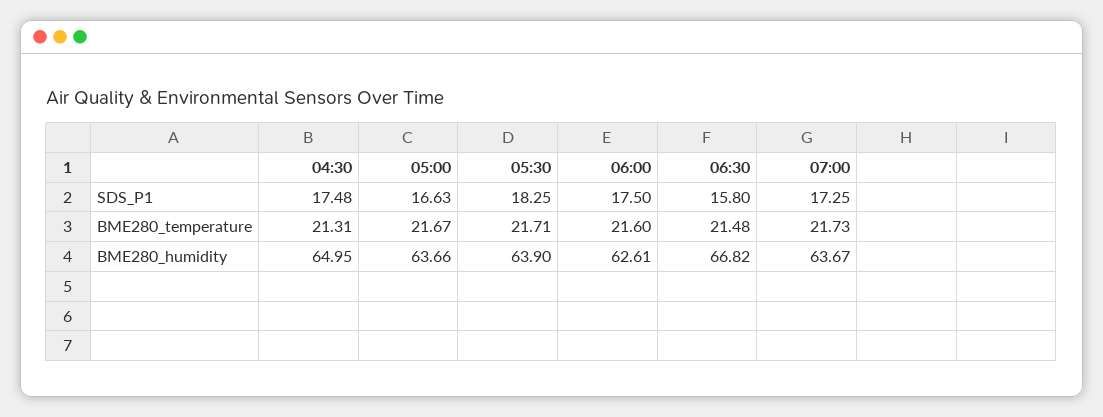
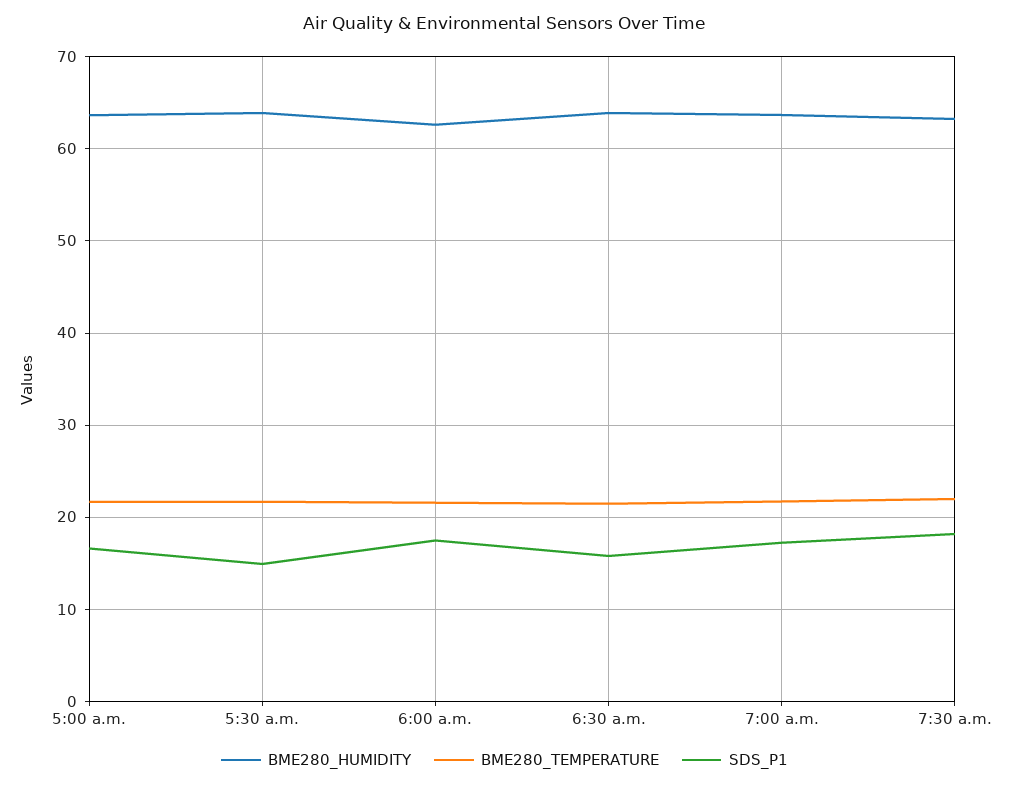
SDS_P1, 04:30: 17.48 -> none
SDS_P1, 05:30: 18.25 -> 15
BME280_temperature, 04:30: 21.31 -> none
BME280_humidity, 04:30: 64.95 -> none
BME280_humidity, 06:30: 66.82 -> 64
BME280_humidity, 7:30 a.m.: none -> 63
BME280_temperature, 7:30 a.m.: none -> 22
SDS_P1, 7:30 a.m.: none -> 18

